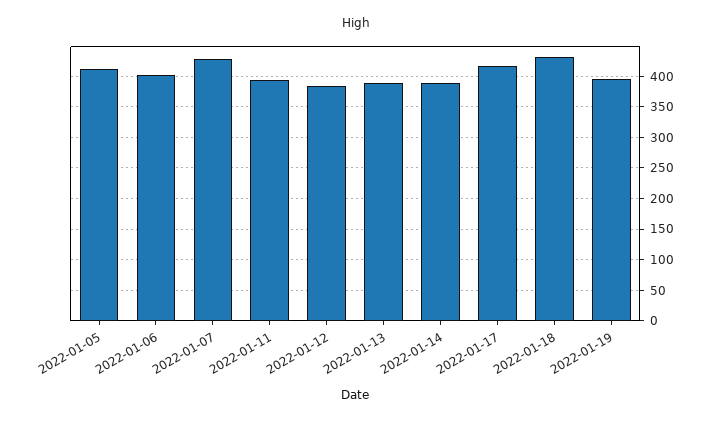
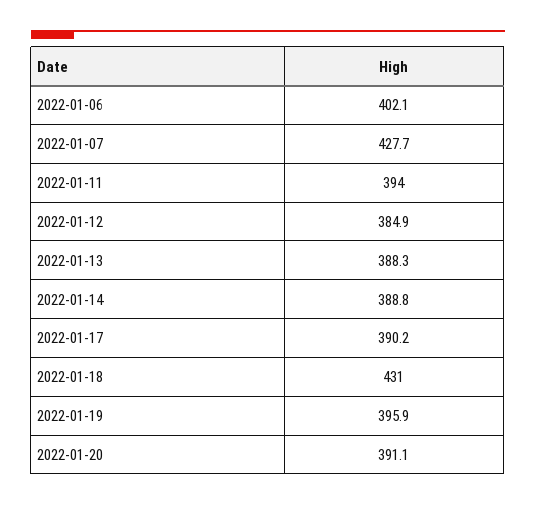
2022-01-05: 410 -> none
2022-01-17: 420 -> 390.2
2022-01-20: none -> 391.1

